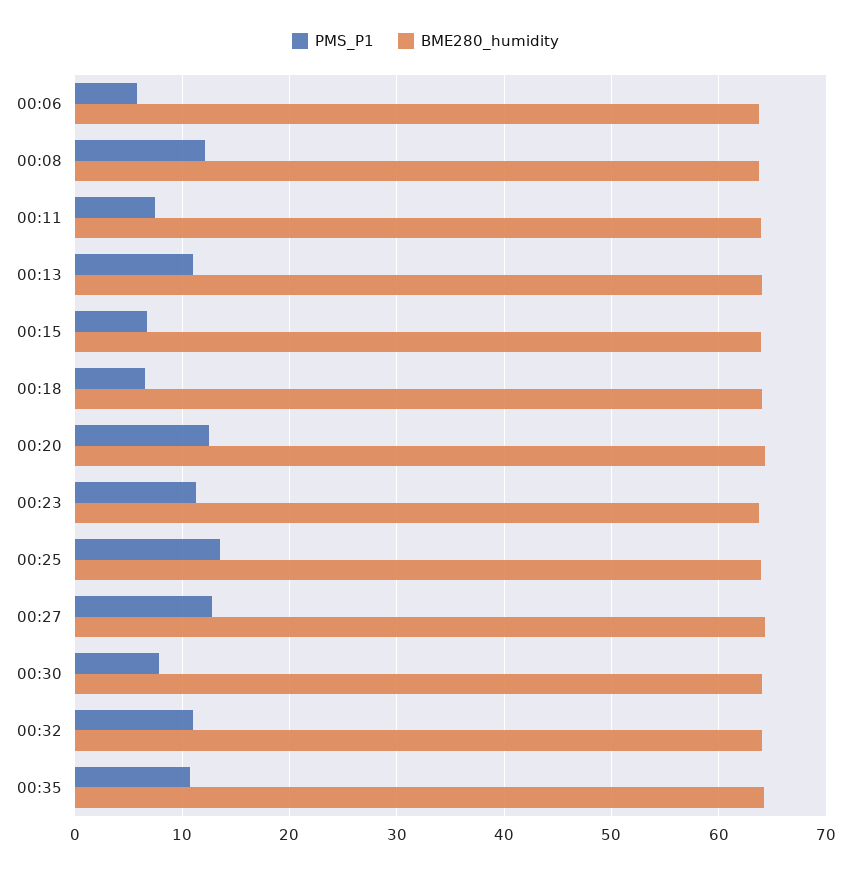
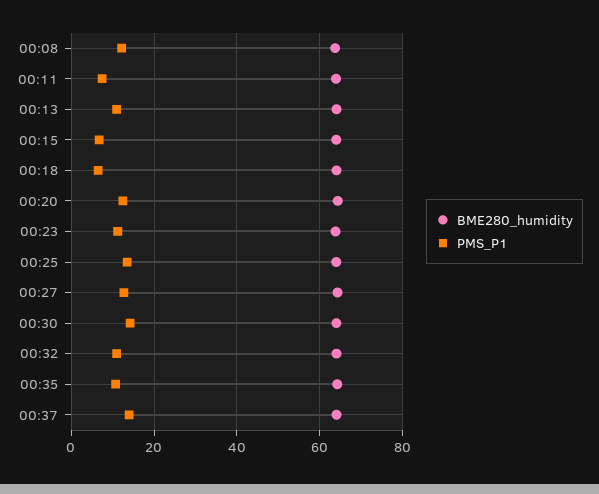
PMS_P1, 00:06: 6 -> none
BME280_humidity, 00:06: 64 -> none
PMS_P1, 00:30: 8 -> 14
BME280_humidity, 00:37: none -> 64
PMS_P1, 00:37: none -> 14

